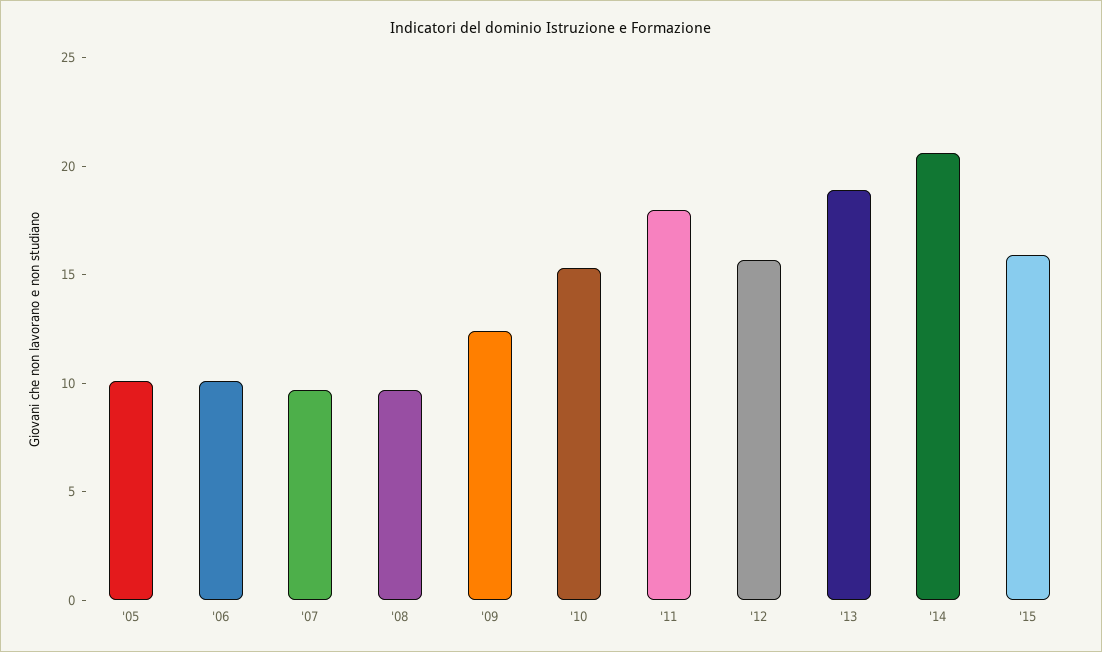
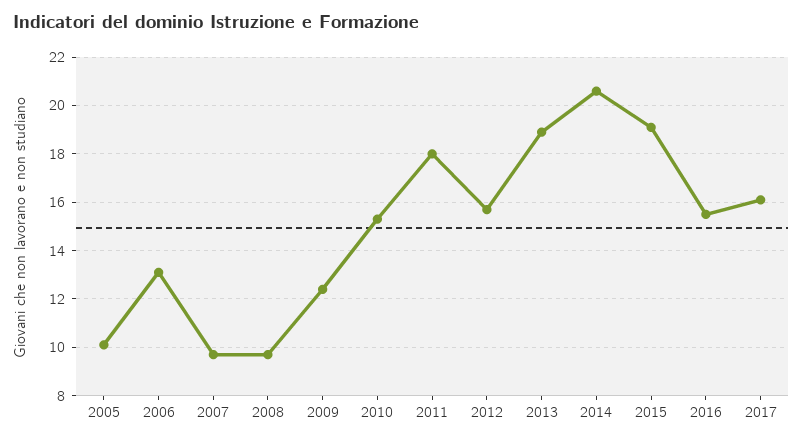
'06: 10 -> 13
'15: 16 -> 19
2016: none -> 15.5
2017: none -> 16

